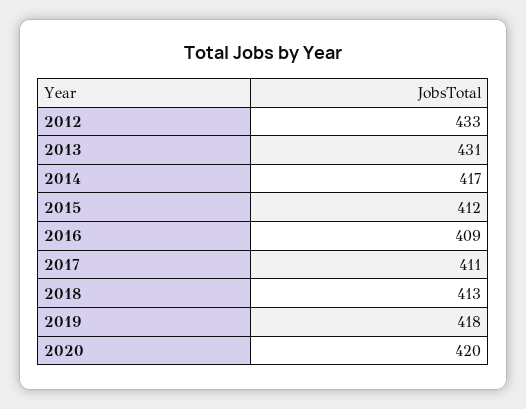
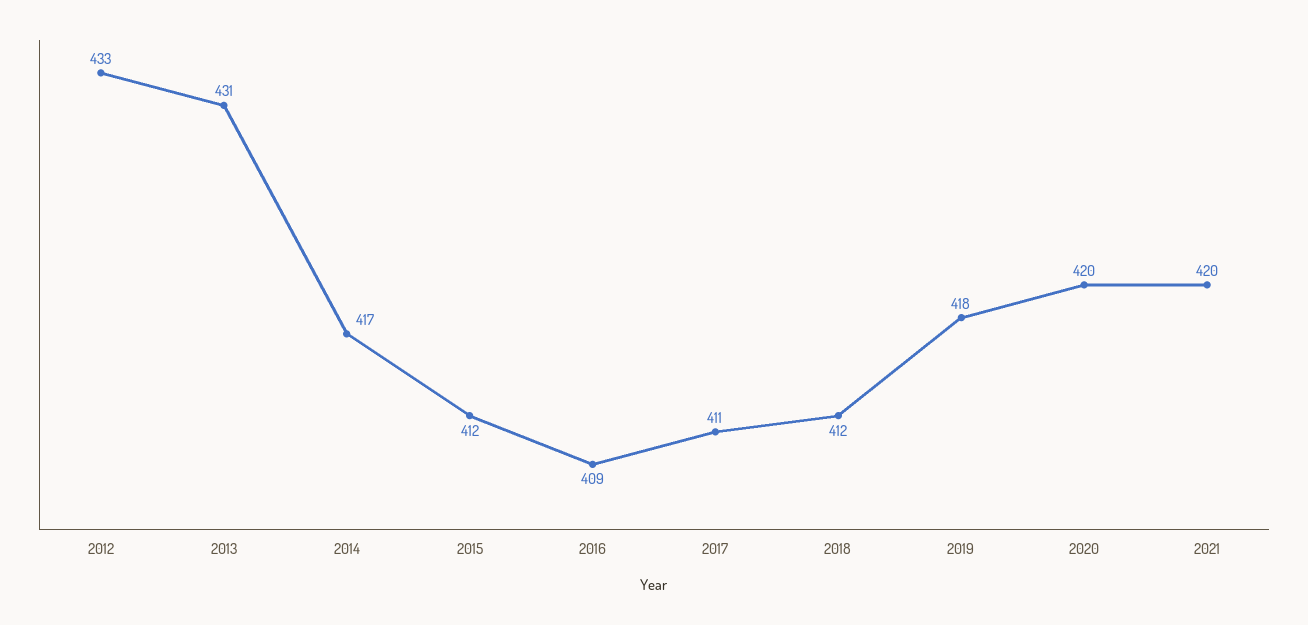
2018: 413 -> 412
2021: none -> 420

